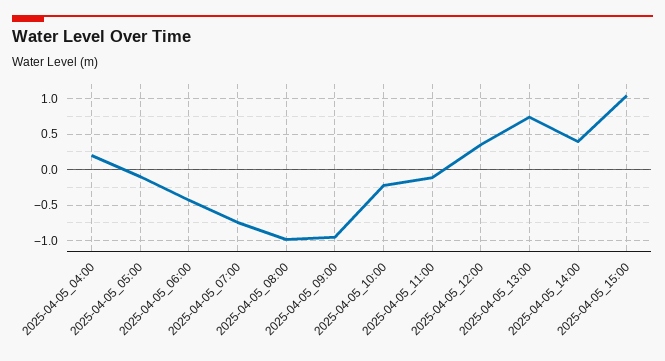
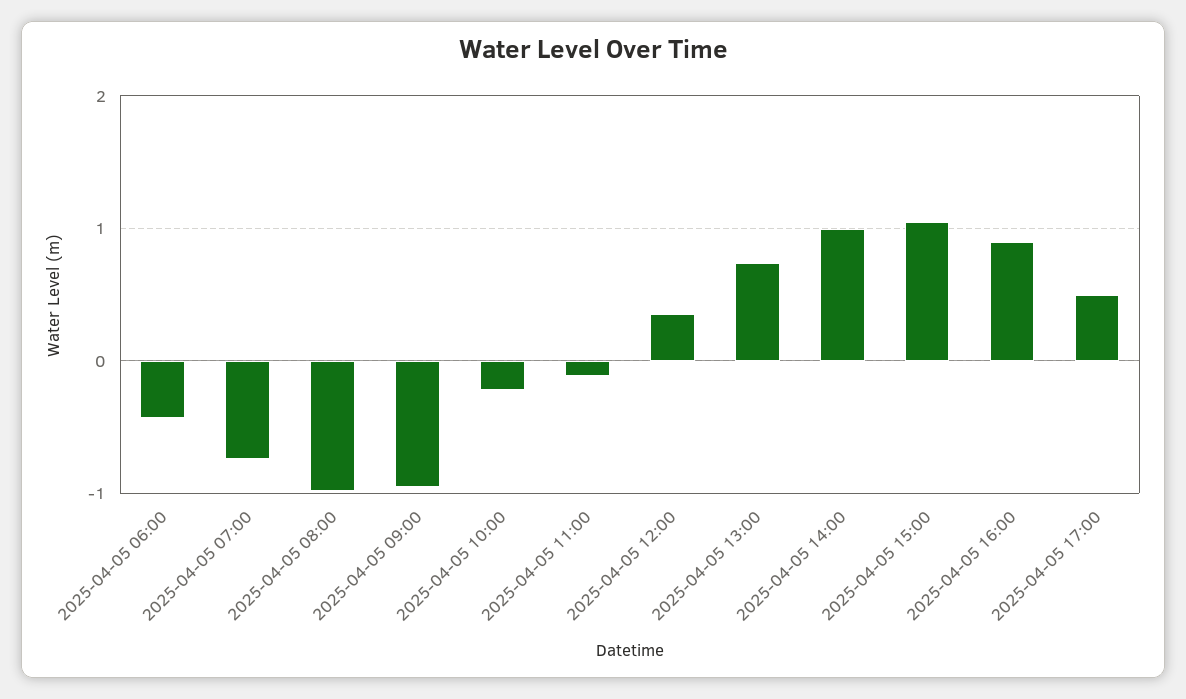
2025-04-05_04:00: 0.2 -> none
2025-04-05_05:00: -0.1 -> none
2025-04-05_14:00: 0.4 -> 1
2025-04-05 16:00: none -> 0.9
2025-04-05 17:00: none -> 0.5

